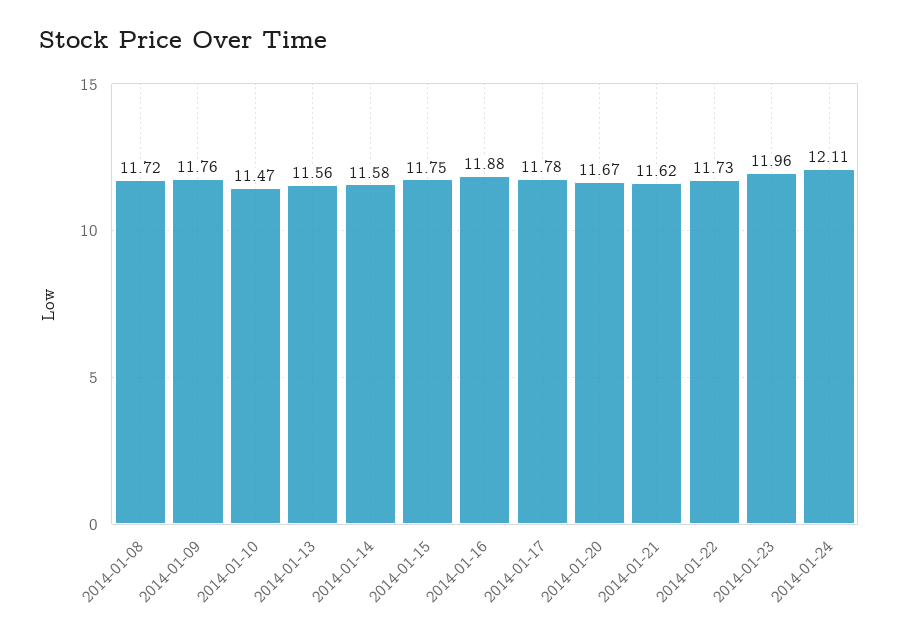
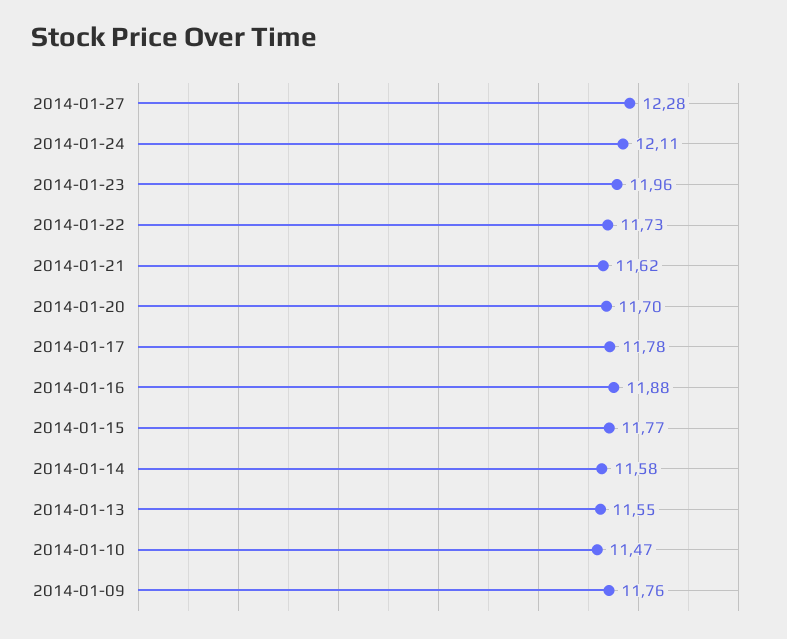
2014-01-08: 11.72 -> none
2014-01-13: 11.56 -> 11.55
2014-01-15: 11.75 -> 11.77
2014-01-20: 11.67 -> 11.7
2014-01-27: none -> 12.28

